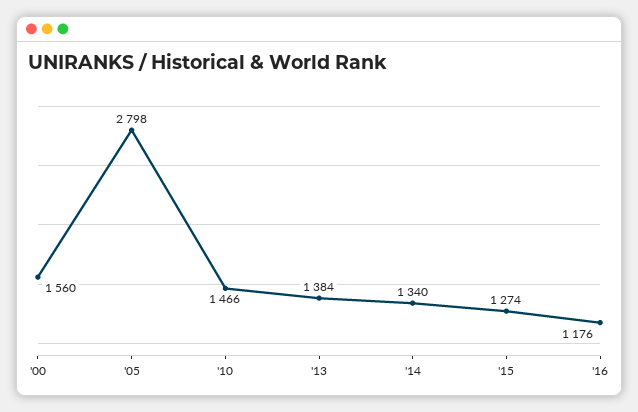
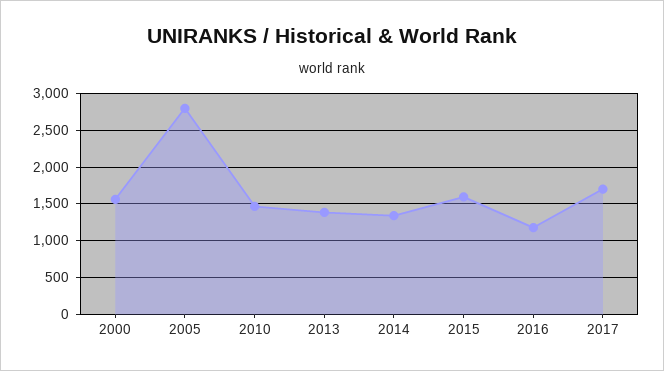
'15: 1274 -> 1600
2017: none -> 1700

